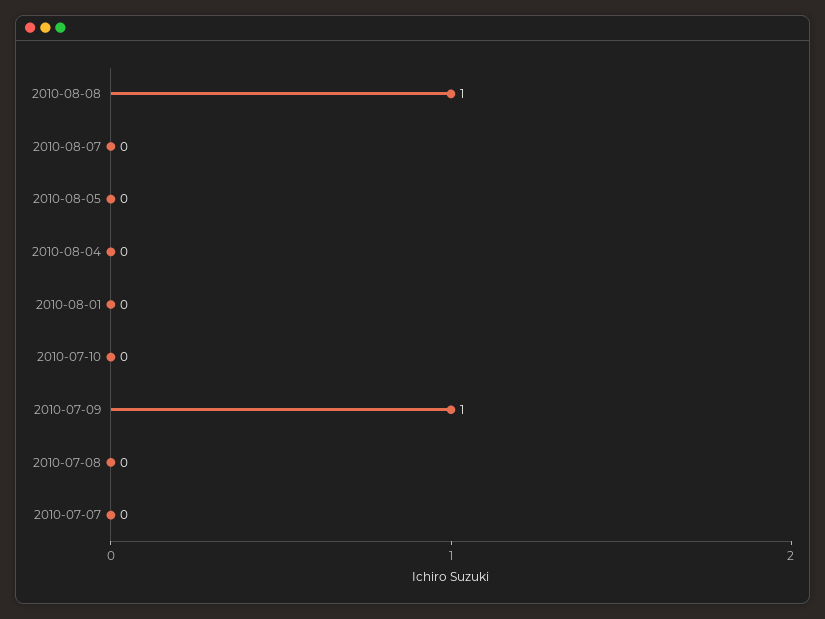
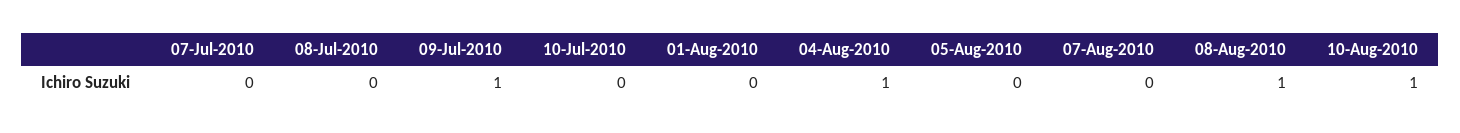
2010-08-04: 0 -> 1
10-Aug-2010: none -> 1

